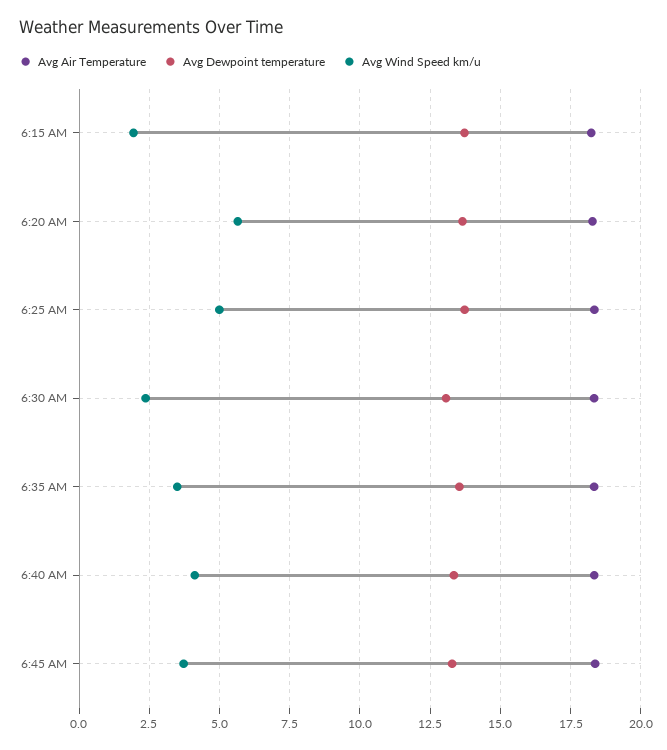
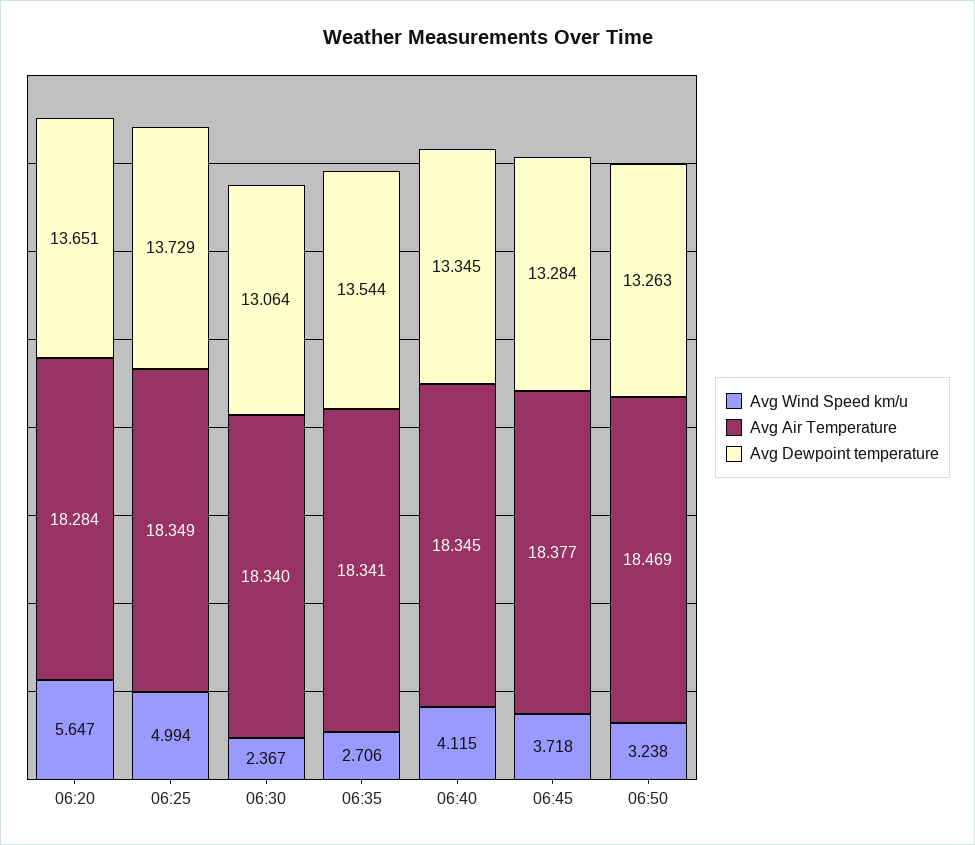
Avg Air Temperature, 6:15 AM: 18.25 -> none
Avg Dewpoint temperature, 6:15 AM: 13.75 -> none
Avg Wind Speed km/u, 6:15 AM: 2 -> none
Avg Wind Speed km/u, 6:35 AM: 3.5 -> 2.706
Avg Wind Speed km/u, 06:50: none -> 3.238
Avg Air Temperature, 06:50: none -> 18.469
Avg Dewpoint temperature, 06:50: none -> 13.263

